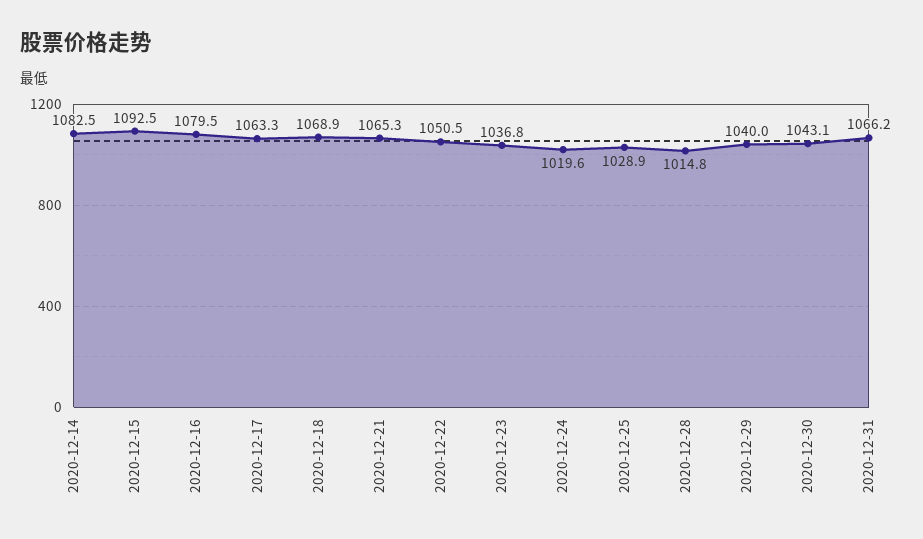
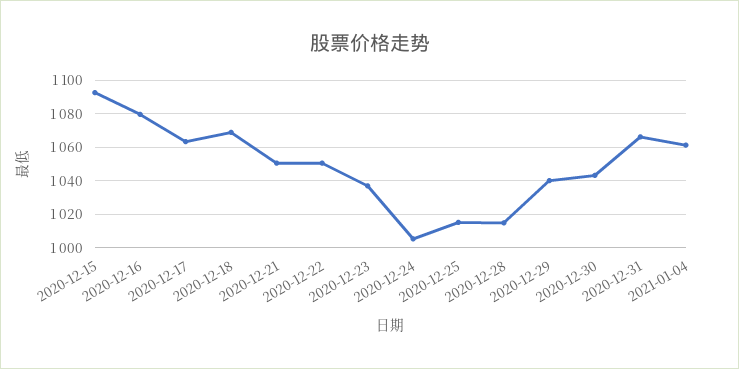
2020-12-14: 1082.5 -> none
2020-12-21: 1065.3 -> 1050
2020-12-24: 1019.6 -> 1005
2020-12-25: 1028.9 -> 1015
2021-01-04: none -> 1060

